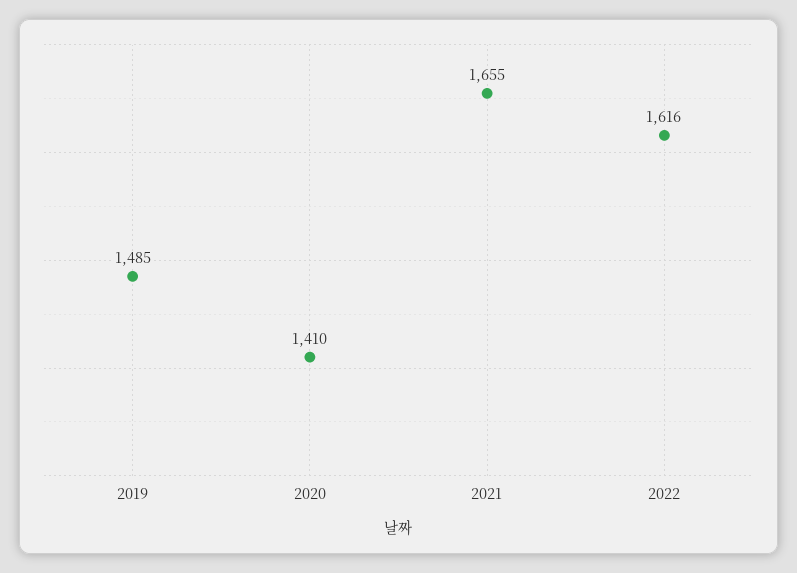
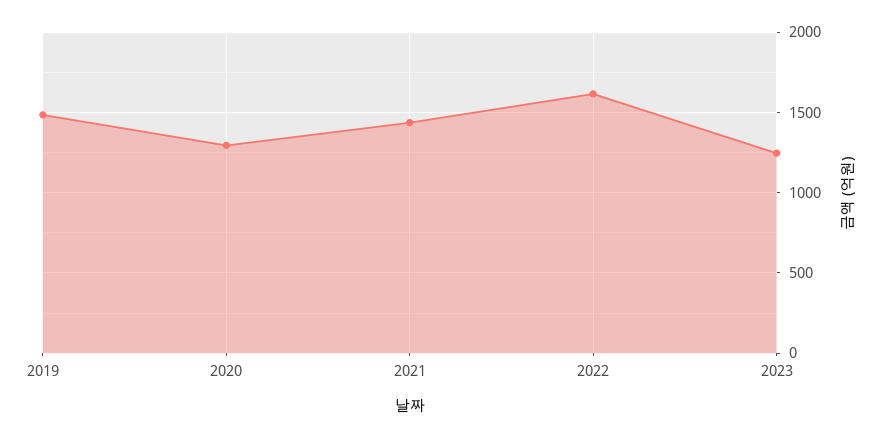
2020: 1410 -> 1300
2021: 1655 -> 1450
2023: none -> 1250

